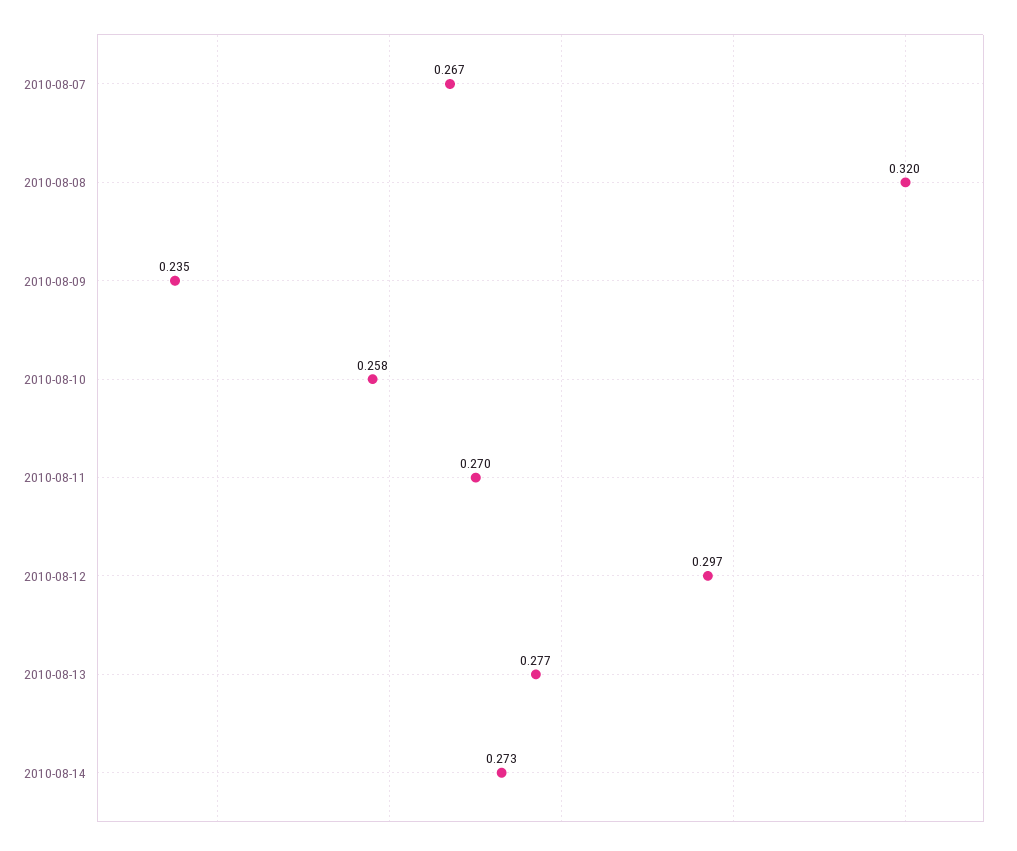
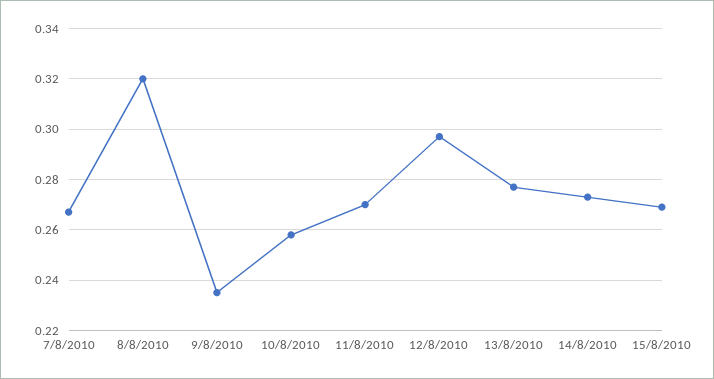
15/8/2010: none -> 0.27

